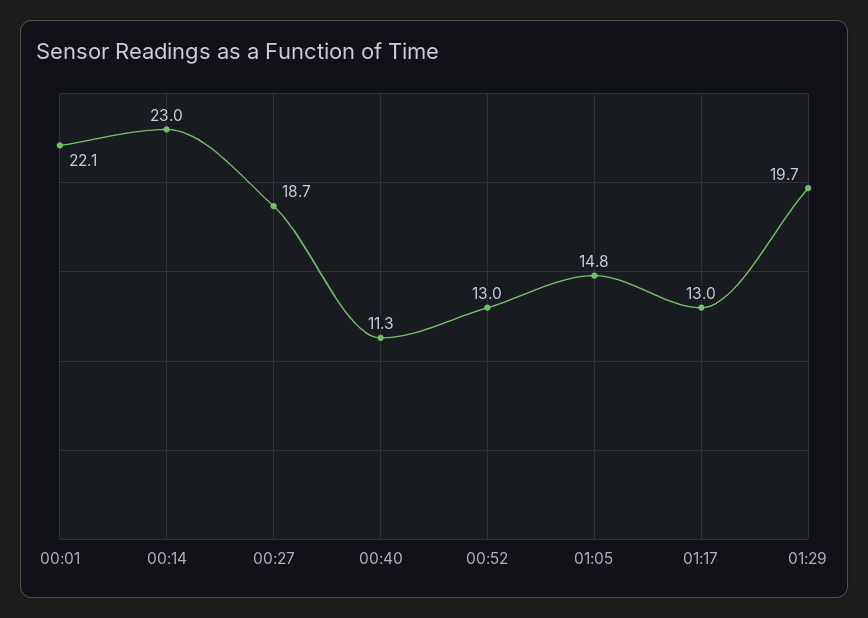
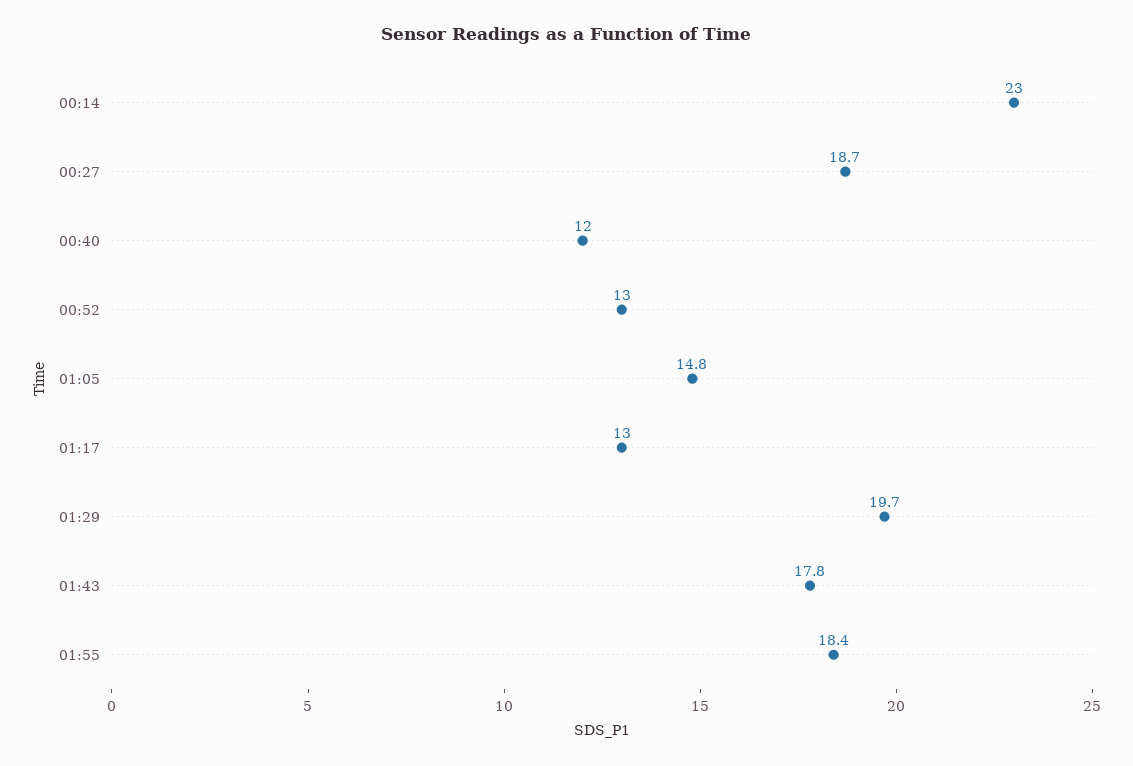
00:01: 22.1 -> none
00:40: 11.3 -> 12
01:43: none -> 17.8
01:55: none -> 18.4

